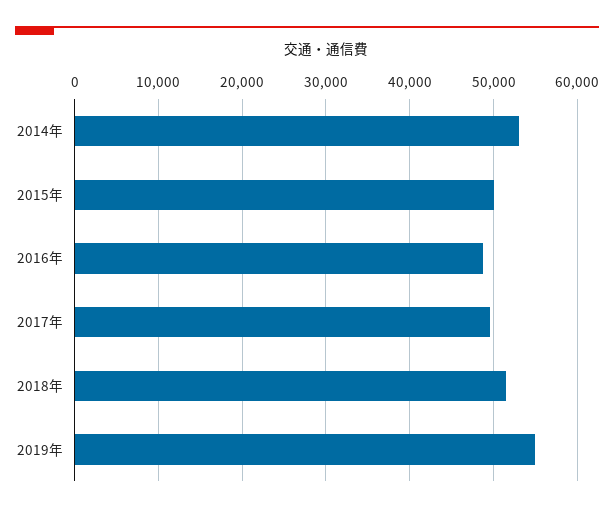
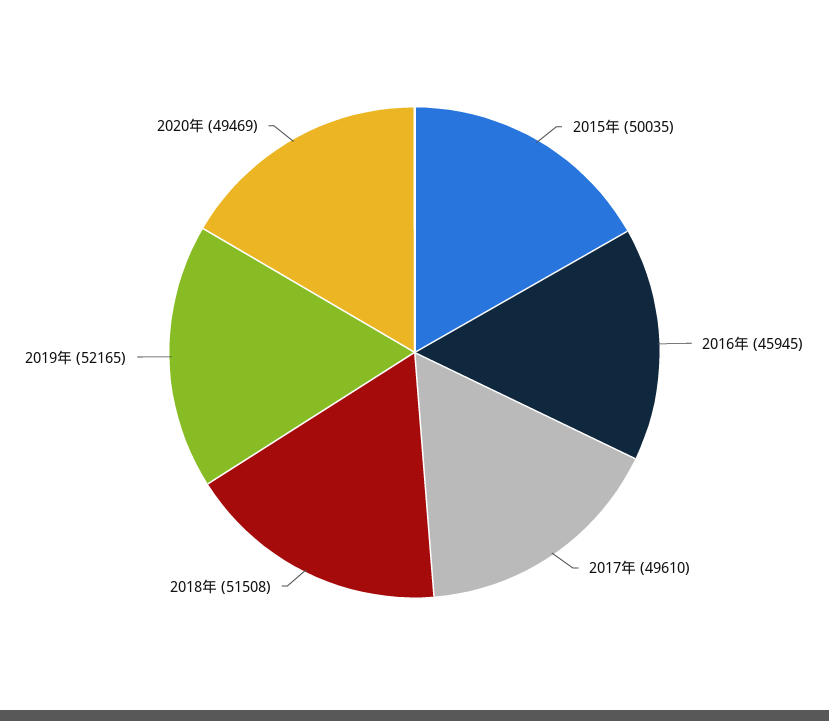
2014年: 53000 -> none
2016年: 49000 -> 45945
2019年: 55000 -> 52165
2020年: none -> 49469

